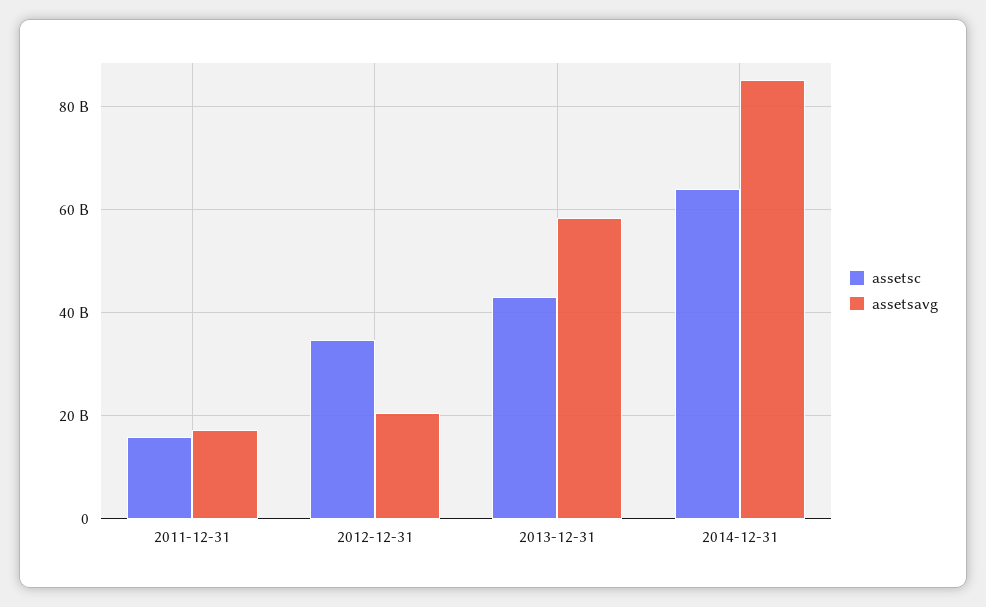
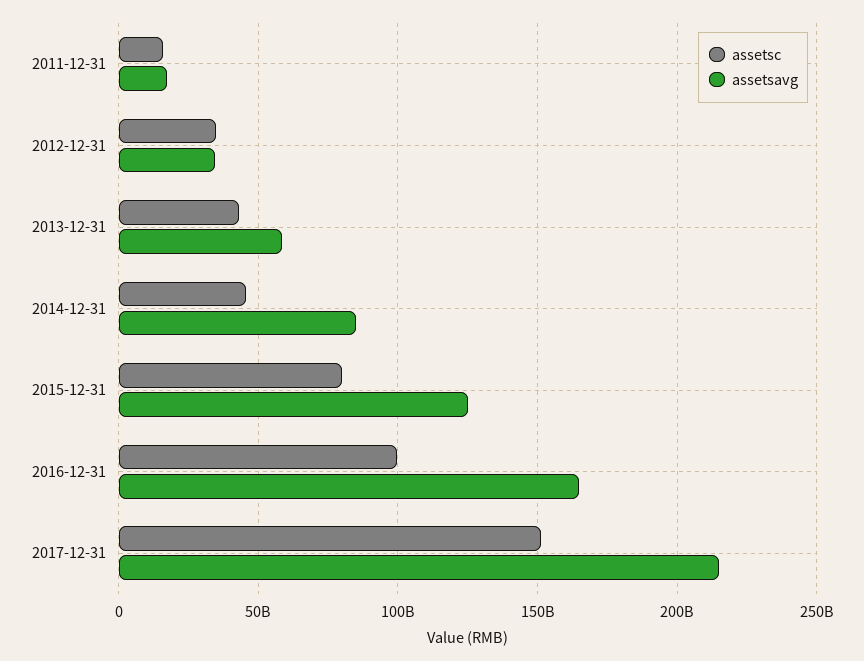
assetsavg, 2012-12-31: 20000000000 -> 35000000000
assetsc, 2014-12-31: 64000000000 -> 45000000000
assetsc, 2015-12-31: none -> 80000000000
assetsavg, 2015-12-31: none -> 125000000000
assetsc, 2016-12-31: none -> 100000000000
assetsavg, 2016-12-31: none -> 165000000000
assetsc, 2017-12-31: none -> 150000000000
assetsavg, 2017-12-31: none -> 215000000000

